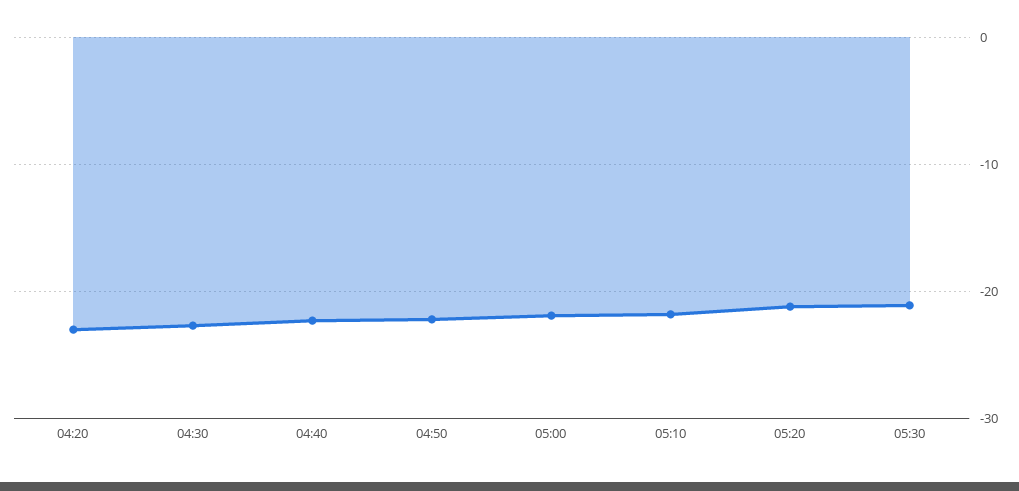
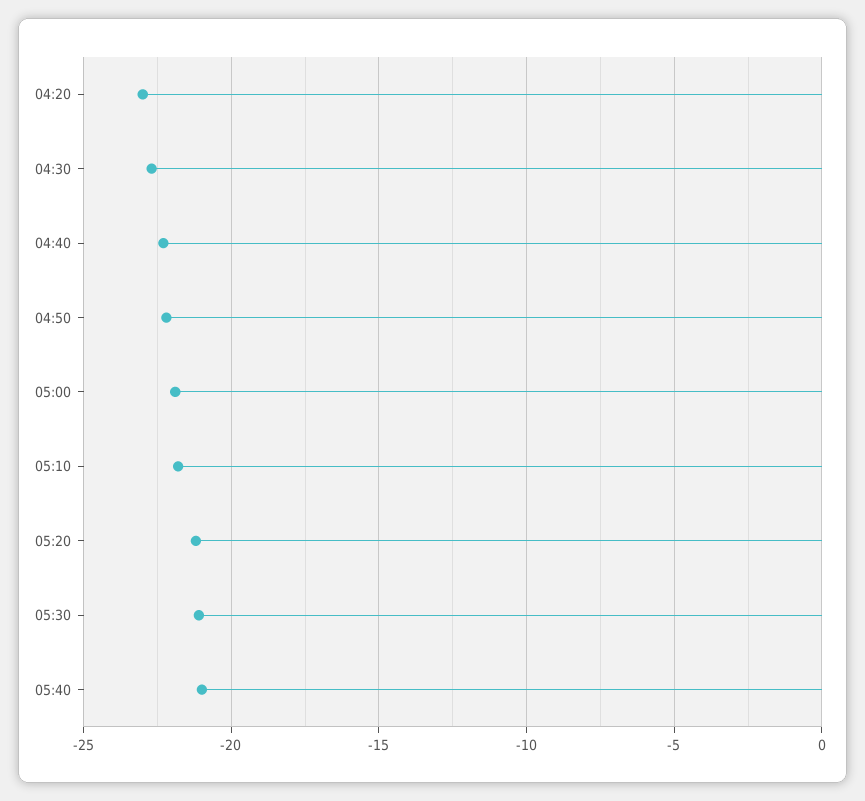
05:40: none -> -21

